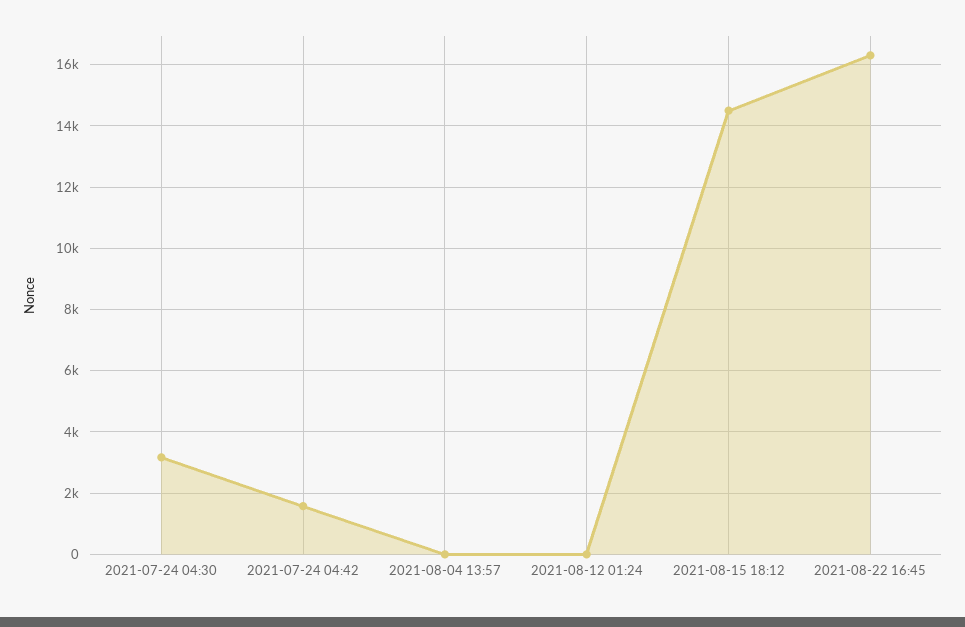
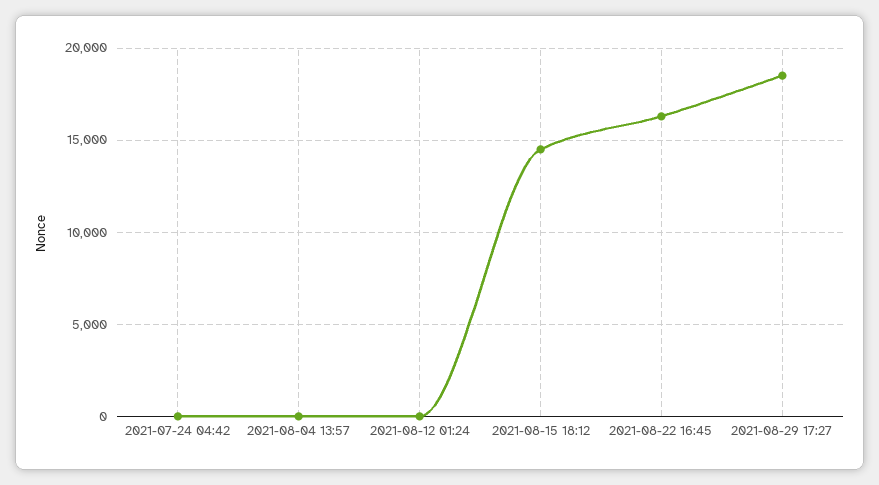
2021-07-24 04:30: 3200 -> none
2021-07-24 04:42: 1600 -> 0
2021-08-29 17:27: none -> 18500

